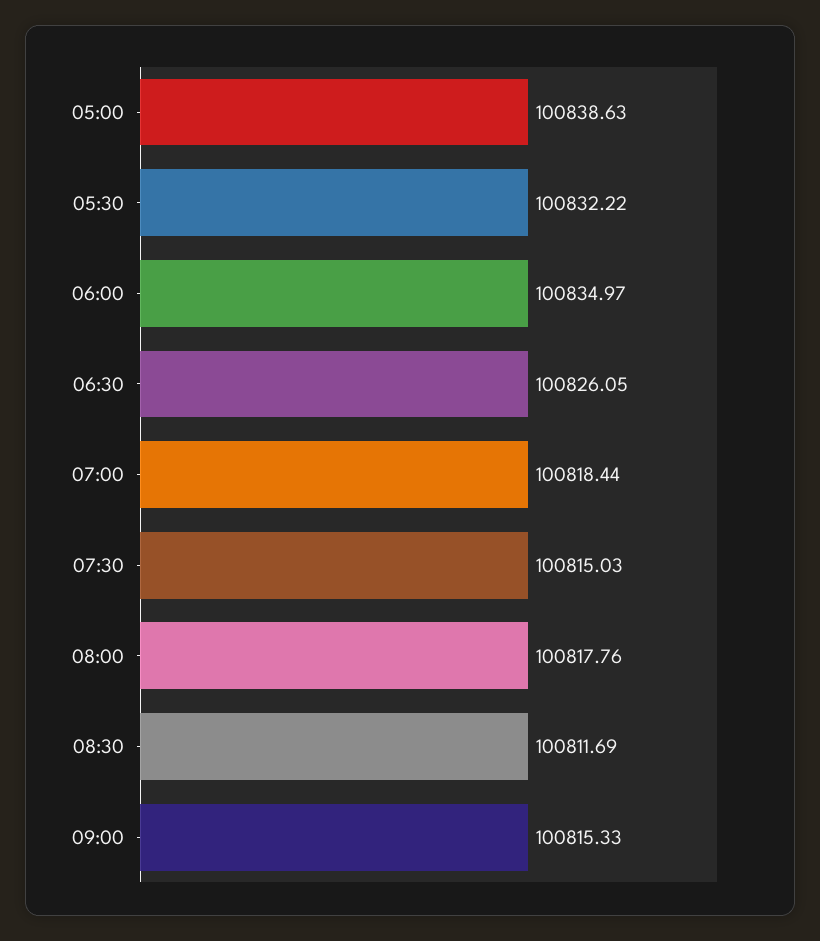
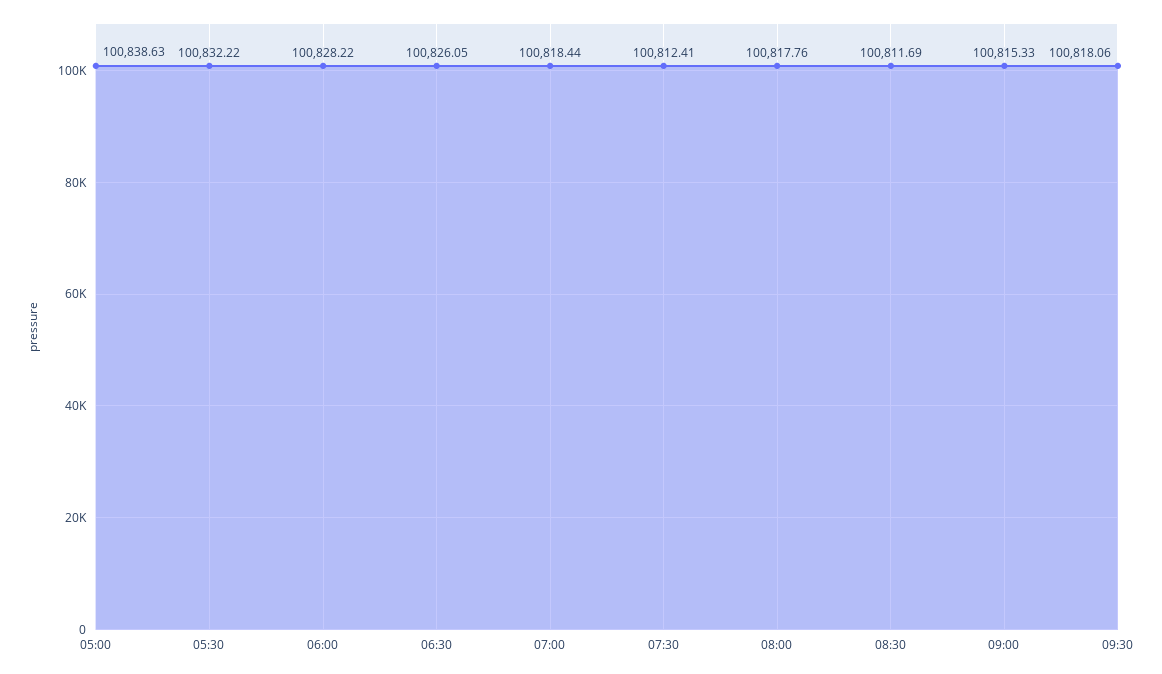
06:00: 100834.97 -> 100828.22
07:30: 100815.03 -> 100812.41
09:30: none -> 100818.06

